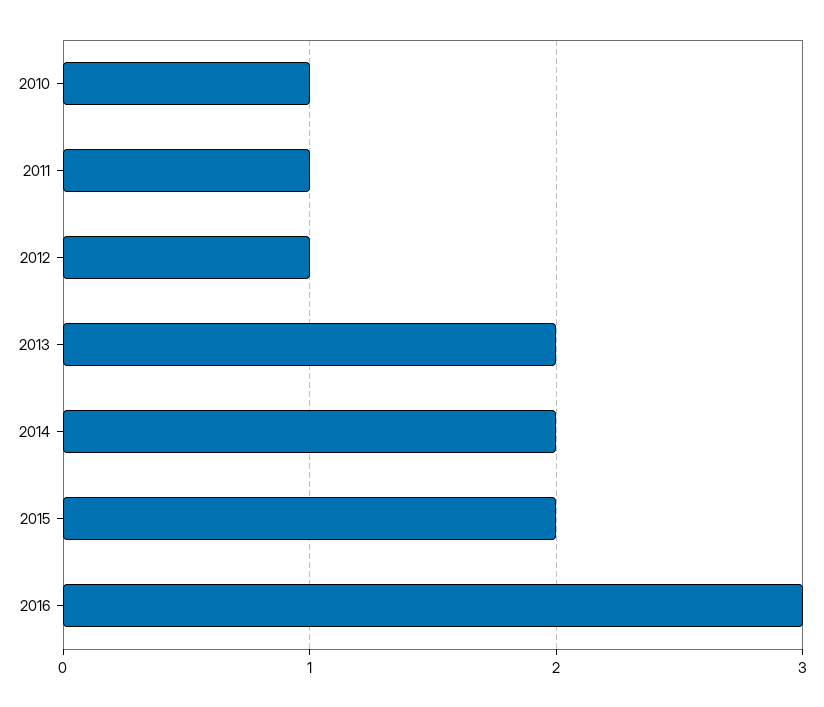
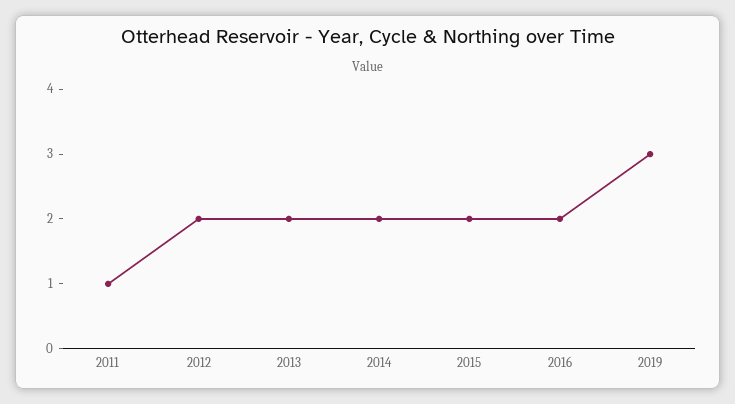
2010: 1 -> none
2012: 1 -> 2
2016: 3 -> 2
2019: none -> 3

